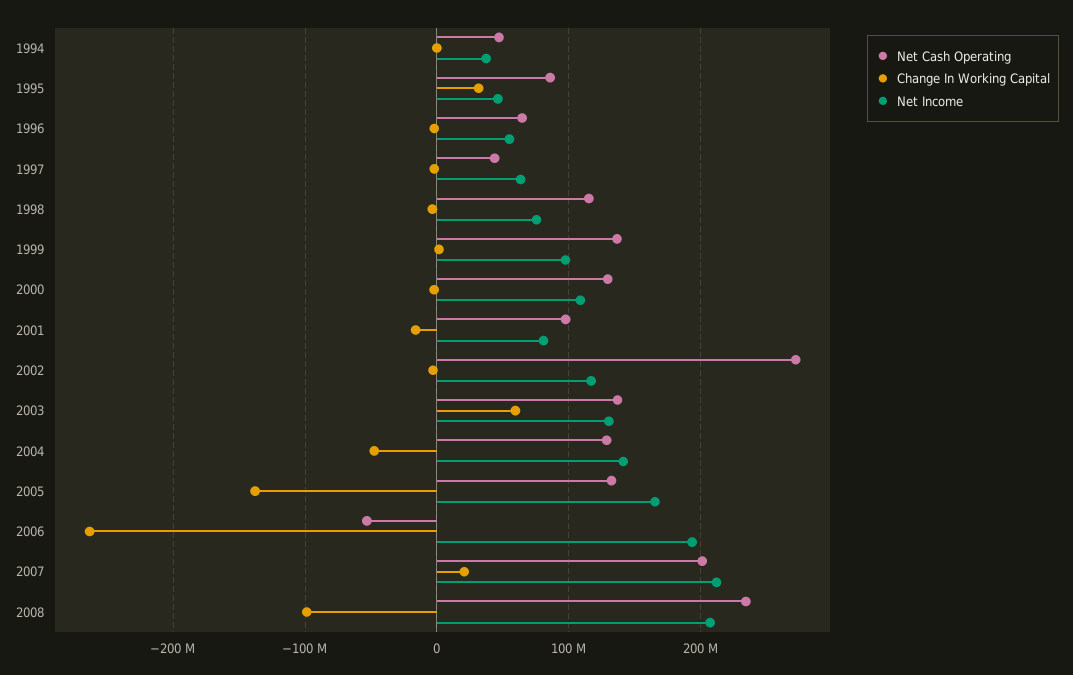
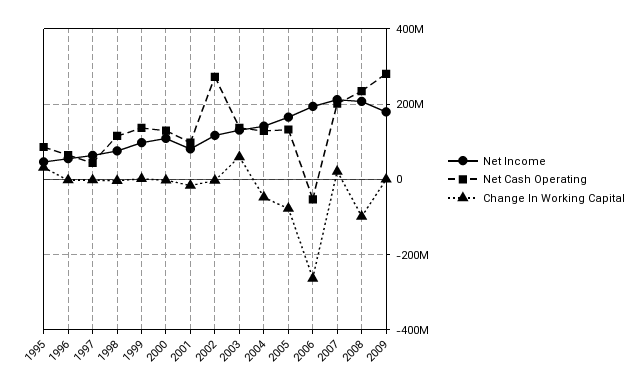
Net Cash Operating, 1994: 50000000 -> none
Change In Working Capital, 1994: 0 -> none
Net Income, 1994: 40000000 -> none
Change In Working Capital, 2005: -140000000 -> -80000000
Net Income, 2009: none -> 180000000
Net Cash Operating, 2009: none -> 280000000
Change In Working Capital, 2009: none -> 0

